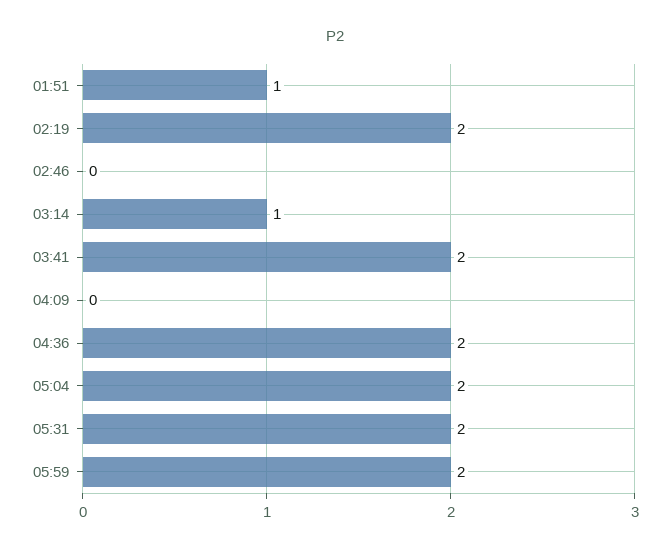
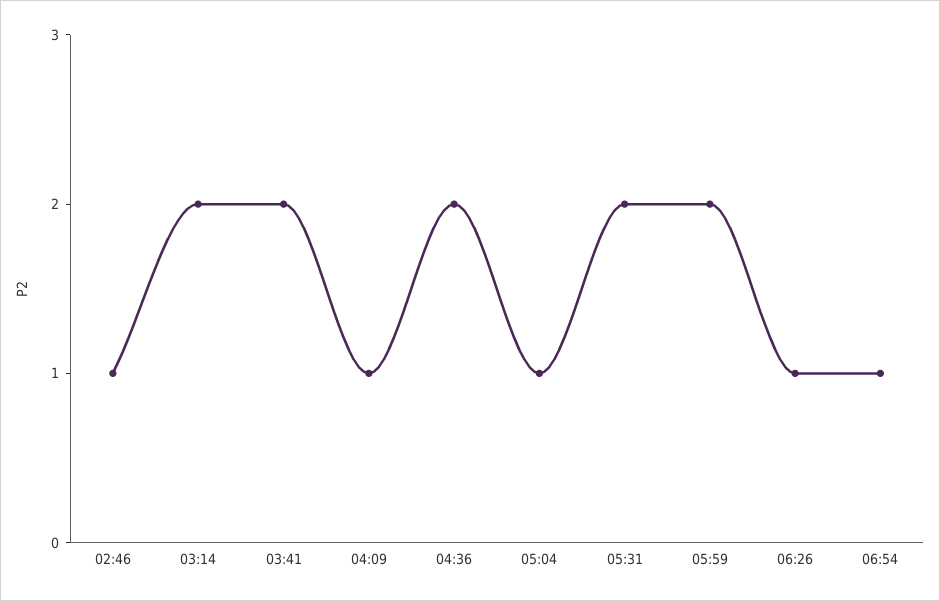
01:51: 1 -> none
02:19: 2 -> none
02:46: 0 -> 1
03:14: 1 -> 2
04:09: 0 -> 1
05:04: 2 -> 1
06:26: none -> 1
06:54: none -> 1

